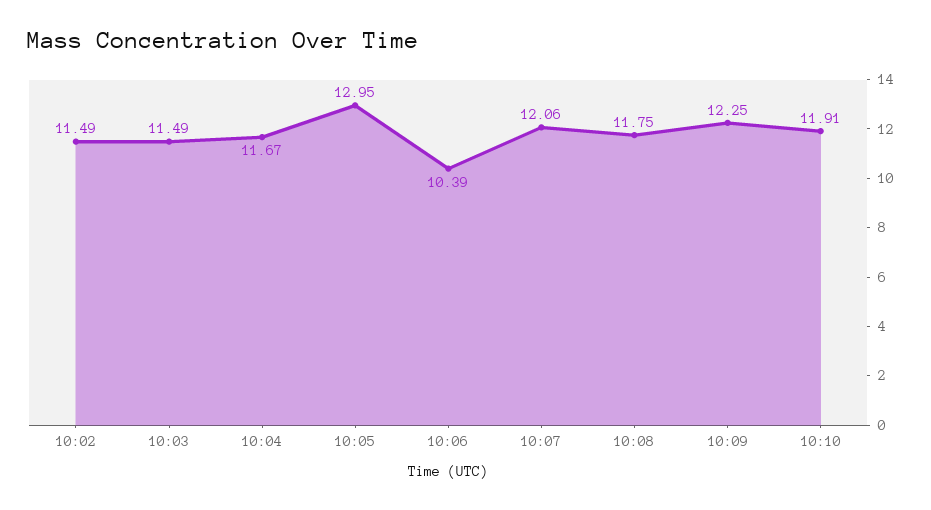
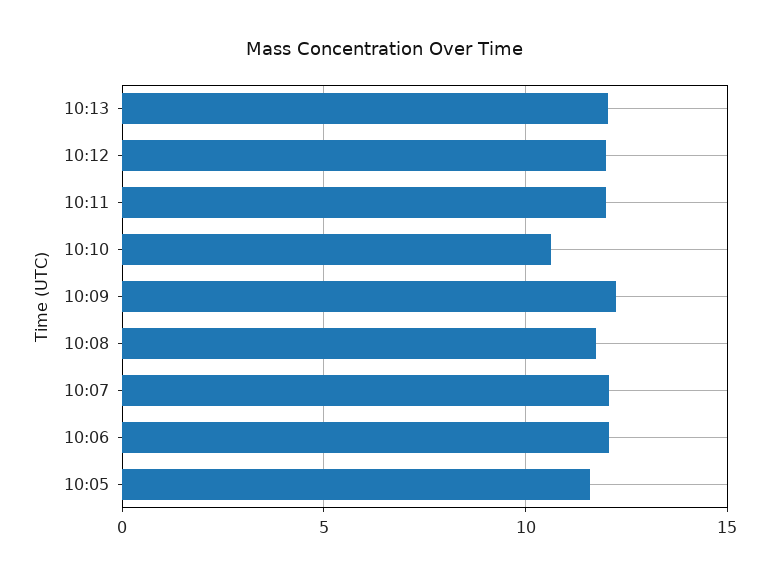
10:02: 11.49 -> none
10:03: 11.49 -> none
10:04: 11.67 -> none
10:05: 12.95 -> 11.5
10:06: 10.39 -> 12
10:10: 11.91 -> 10.5
10:13: none -> 12
10:12: none -> 12
10:11: none -> 12

